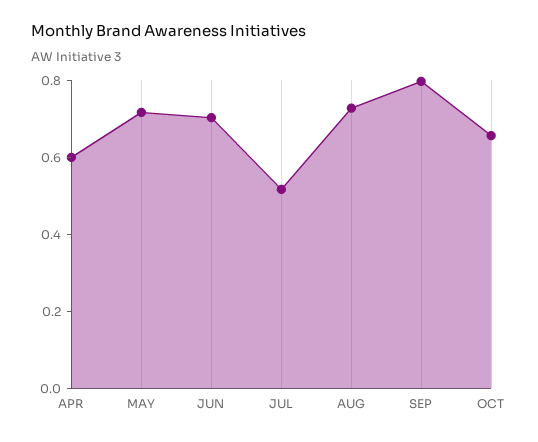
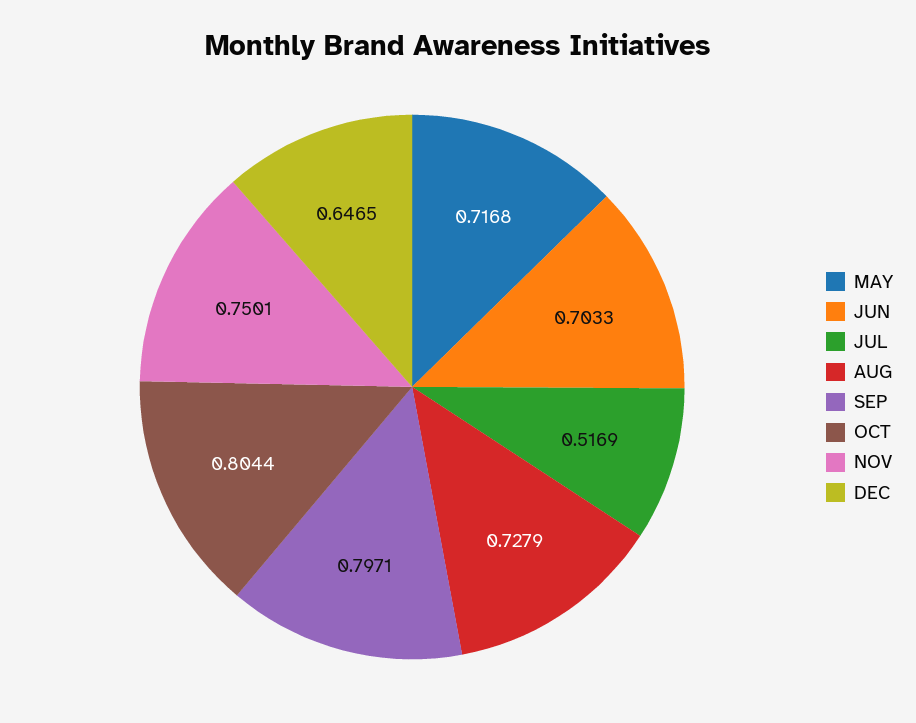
APR: 0.6 -> none
OCT: 0.65 -> 0.8044
NOV: none -> 0.7501
DEC: none -> 0.6465

